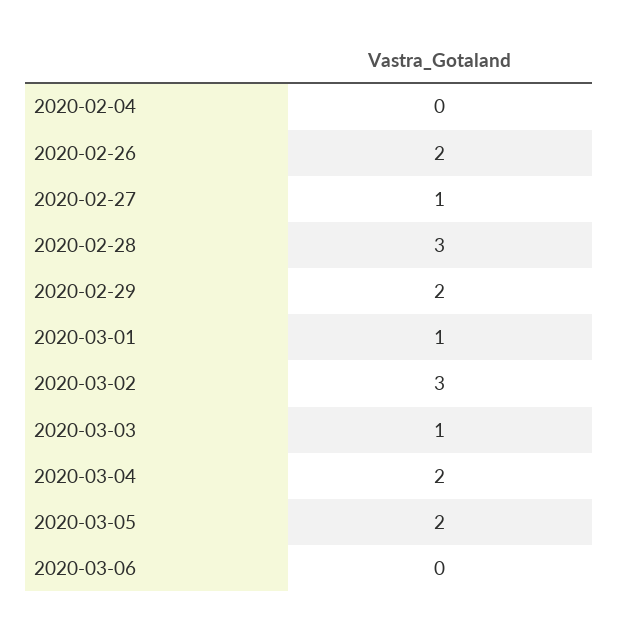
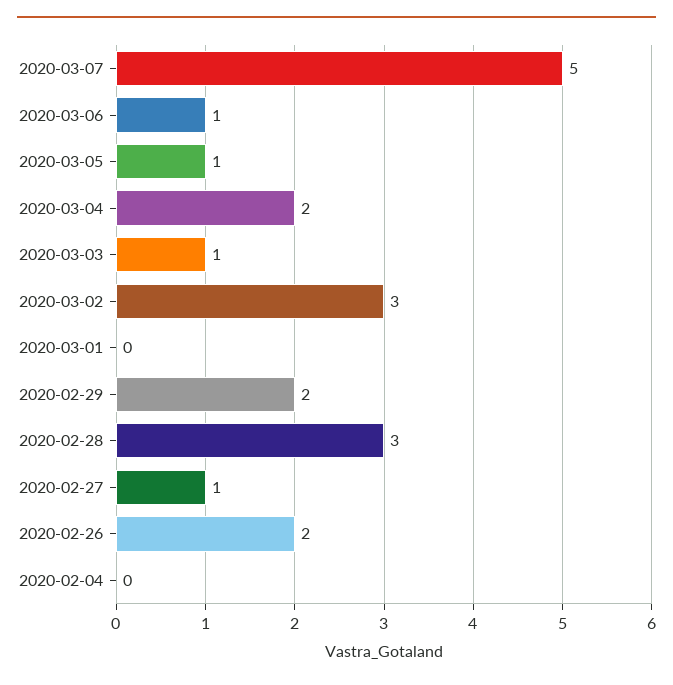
2020-03-01: 1 -> 0
2020-03-05: 2 -> 1
2020-03-06: 0 -> 1
2020-03-07: none -> 5

